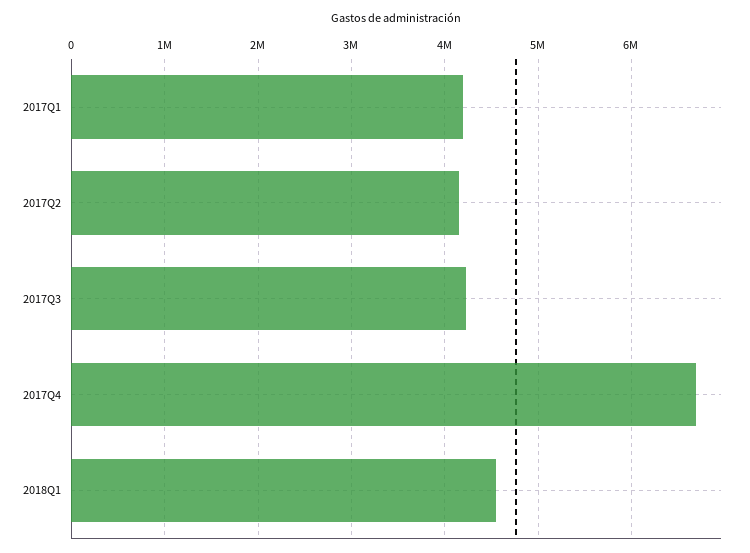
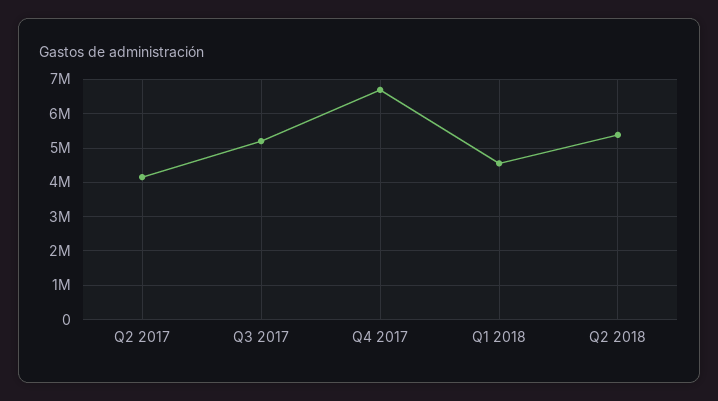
2017Q1: 4200000 -> none
2017Q3: 4200000 -> 5200000
Q2 2018: none -> 5400000

